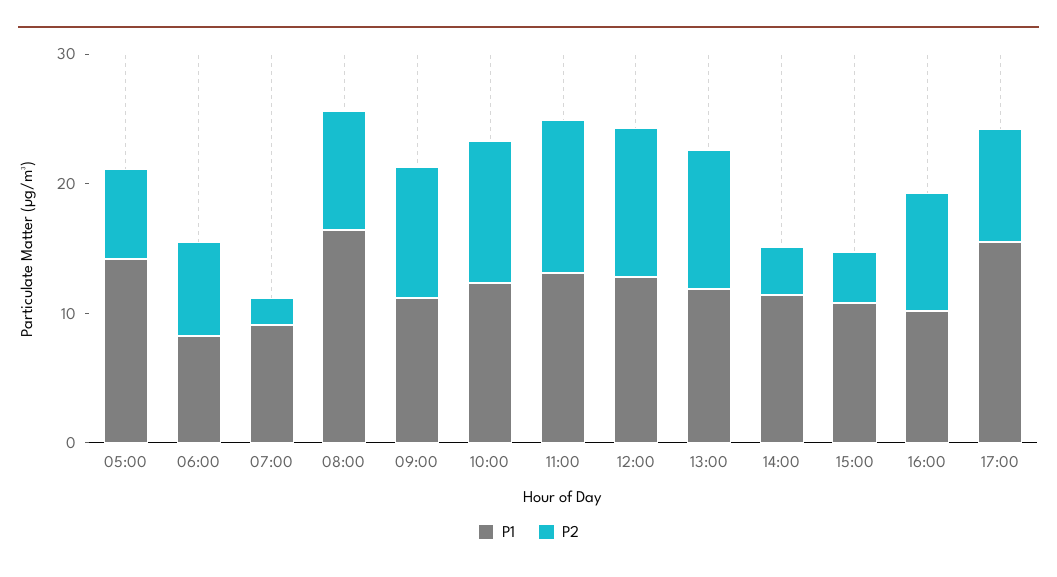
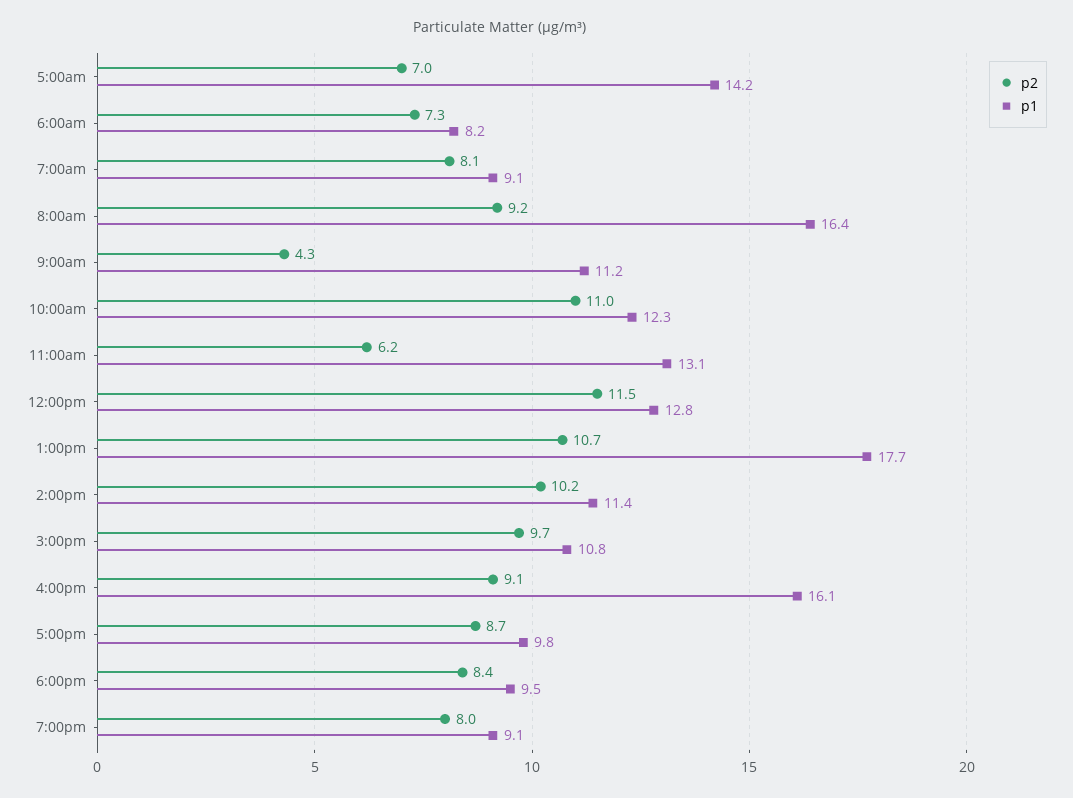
P2, 07:00: 2 -> 8.1
P2, 09:00: 10 -> 4.3
P2, 11:00: 12 -> 6.2
P1, 13:00: 12 -> 17.7
P2, 14:00: 4 -> 10.2
P2, 15:00: 4 -> 9.7
P1, 16:00: 10 -> 16.1
P1, 17:00: 16 -> 9.8
P2, 6:00pm: none -> 8.4
P1, 6:00pm: none -> 9.5
P2, 7:00pm: none -> 8
P1, 7:00pm: none -> 9.1

